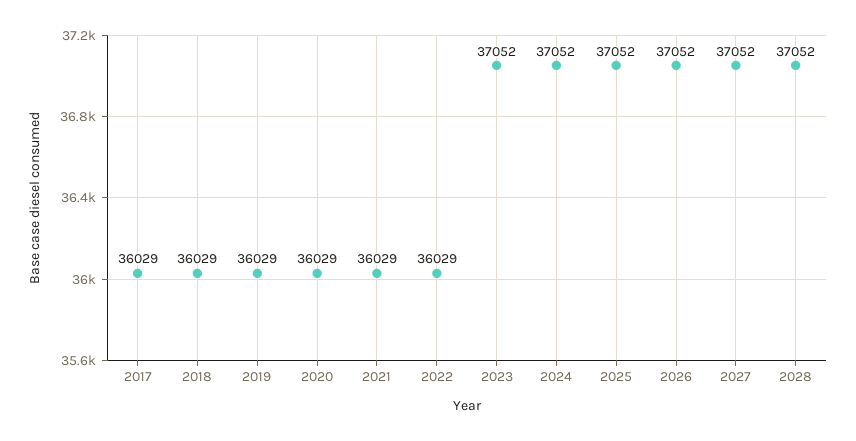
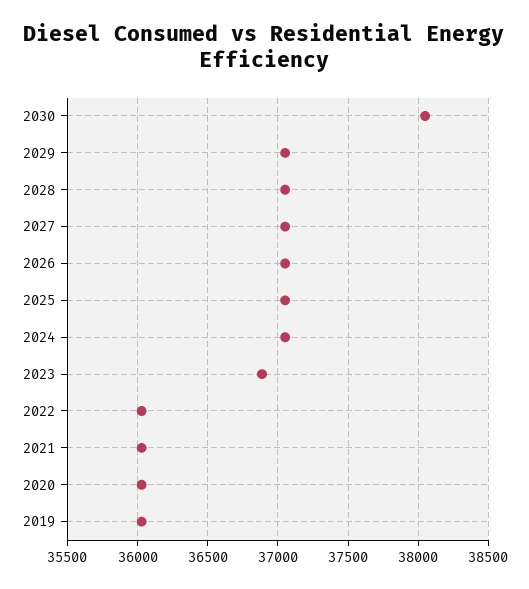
2017: 36029 -> none
2018: 36029 -> none
2023: 37052 -> 36900
2030: none -> 38050
2029: none -> 37050

